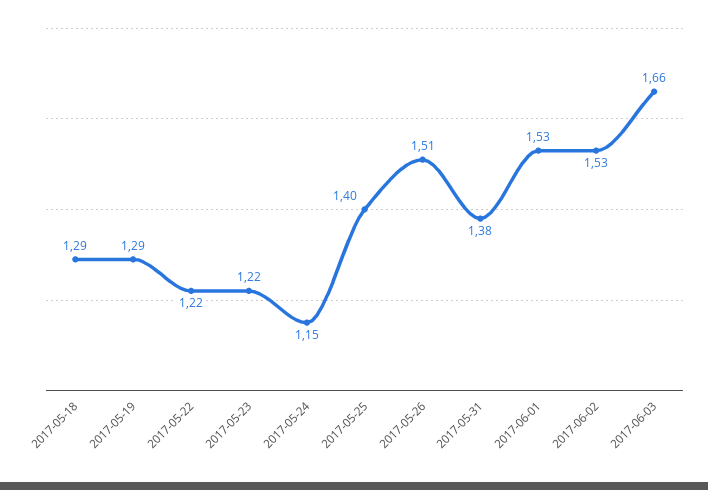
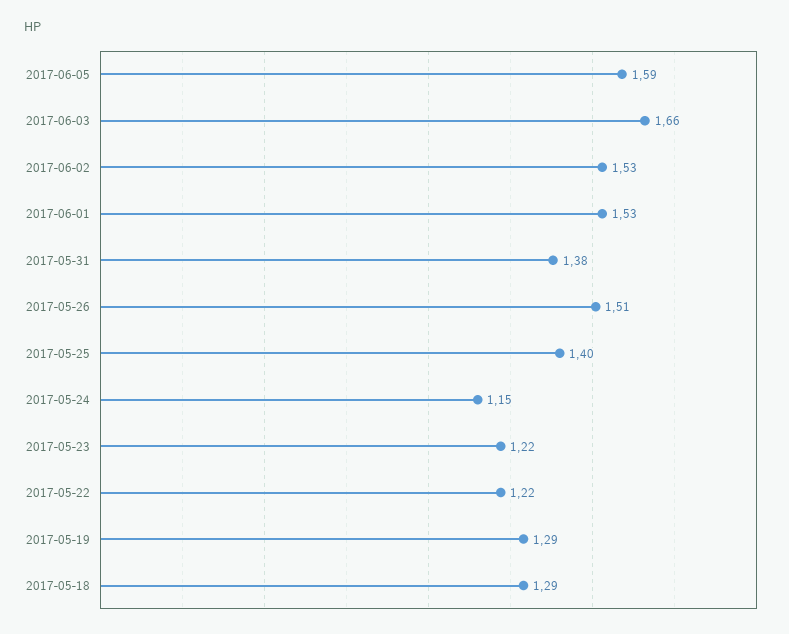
2017-06-05: none -> 1.59

